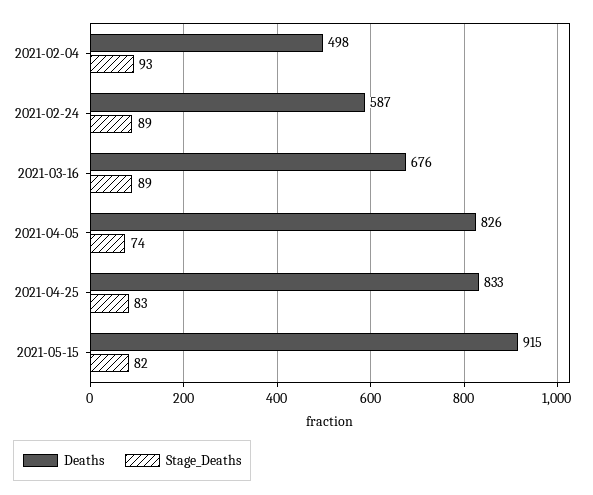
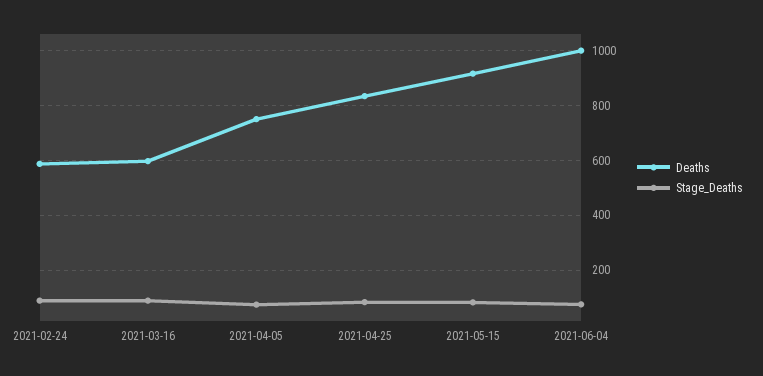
Deaths, 2021-02-04: 498 -> none
Stage_Deaths, 2021-02-04: 93 -> none
Deaths, 2021-03-16: 676 -> 600
Deaths, 2021-04-05: 826 -> 750
Deaths, 2021-06-04: none -> 1000
Stage_Deaths, 2021-06-04: none -> 75

